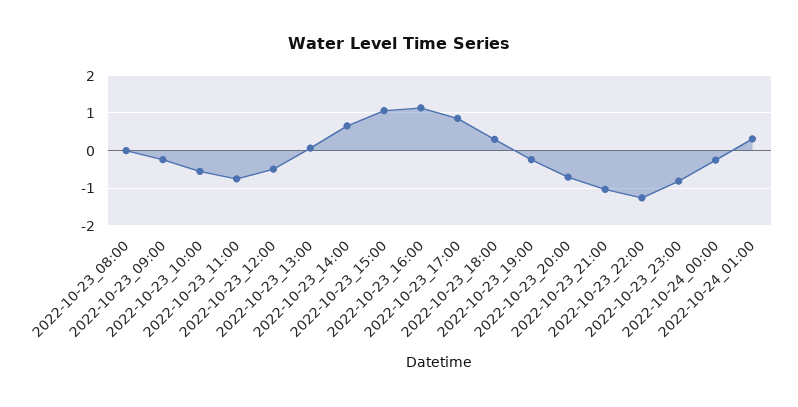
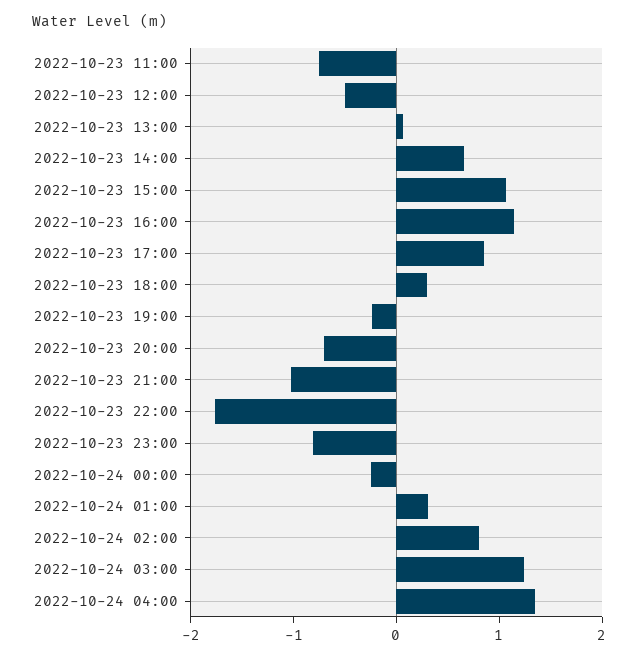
2022-10-23_08:00: 0 -> none
2022-10-23_09:00: -0.2 -> none
2022-10-23_10:00: -0.6 -> none
2022-10-23_22:00: -1.2 -> -1.8
2022-10-24 02:00: none -> 0.8
2022-10-24 03:00: none -> 1.2
2022-10-24 04:00: none -> 1.4

